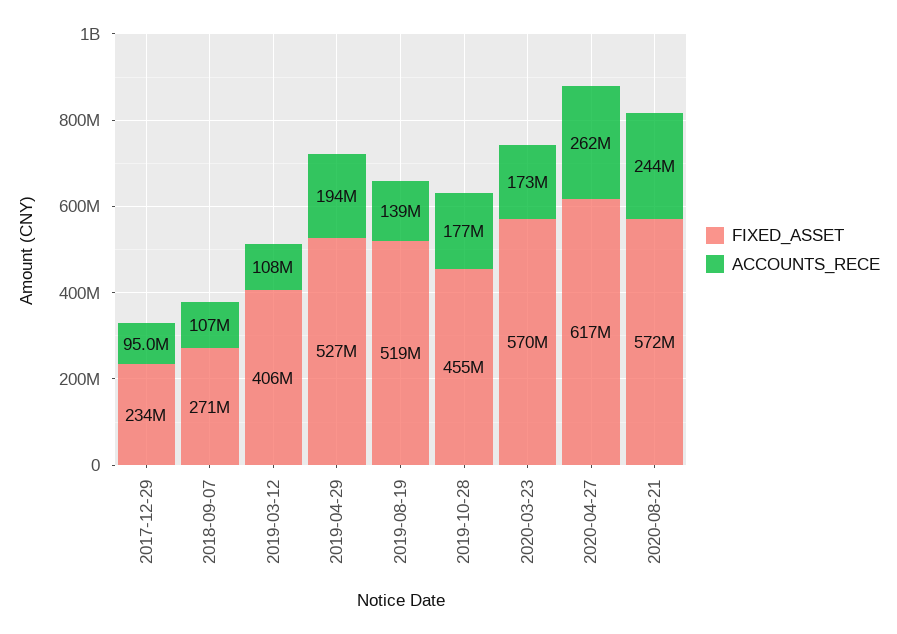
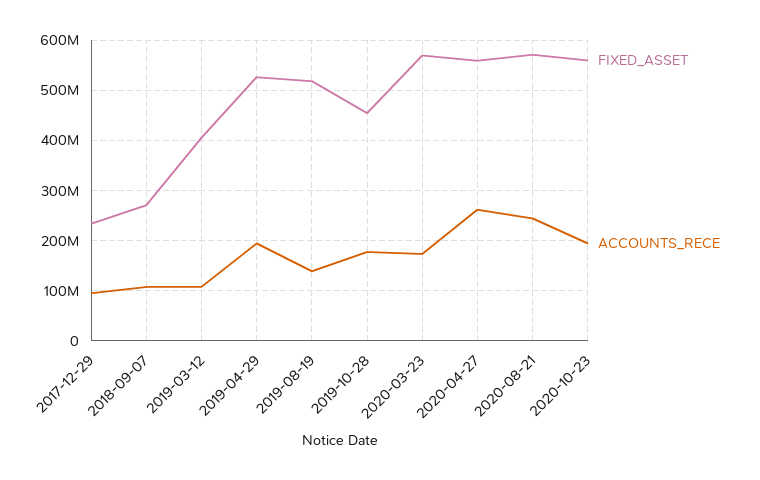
FIXED_ASSET, 2020-04-27: 617000000 -> 560000000
FIXED_ASSET, 2020-10-23: none -> 560000000
ACCOUNTS_RECE, 2020-10-23: none -> 200000000

